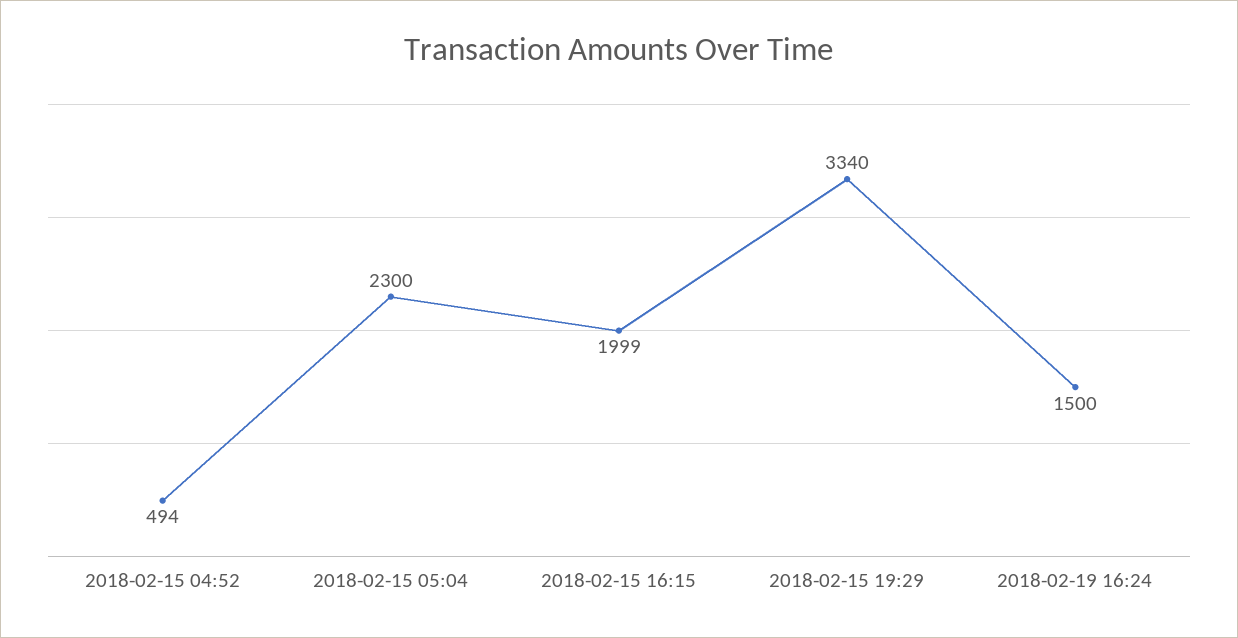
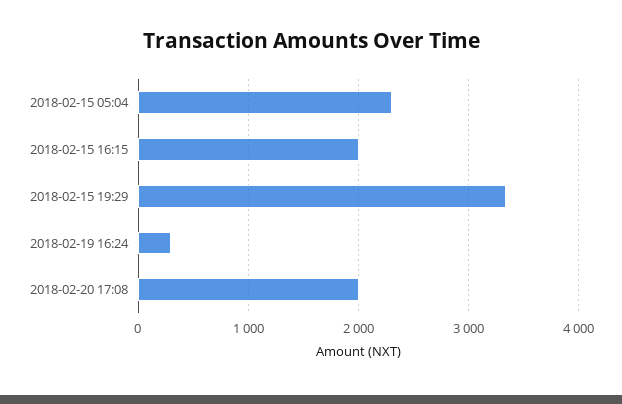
2018-02-15 04:52: 494 -> none
2018-02-19 16:24: 1500 -> 300
2018-02-20 17:08: none -> 2000

